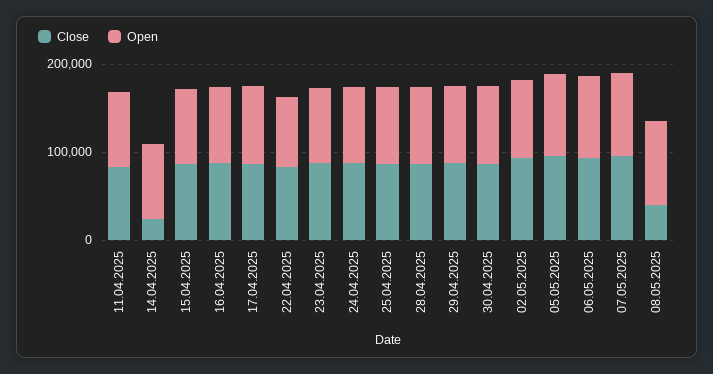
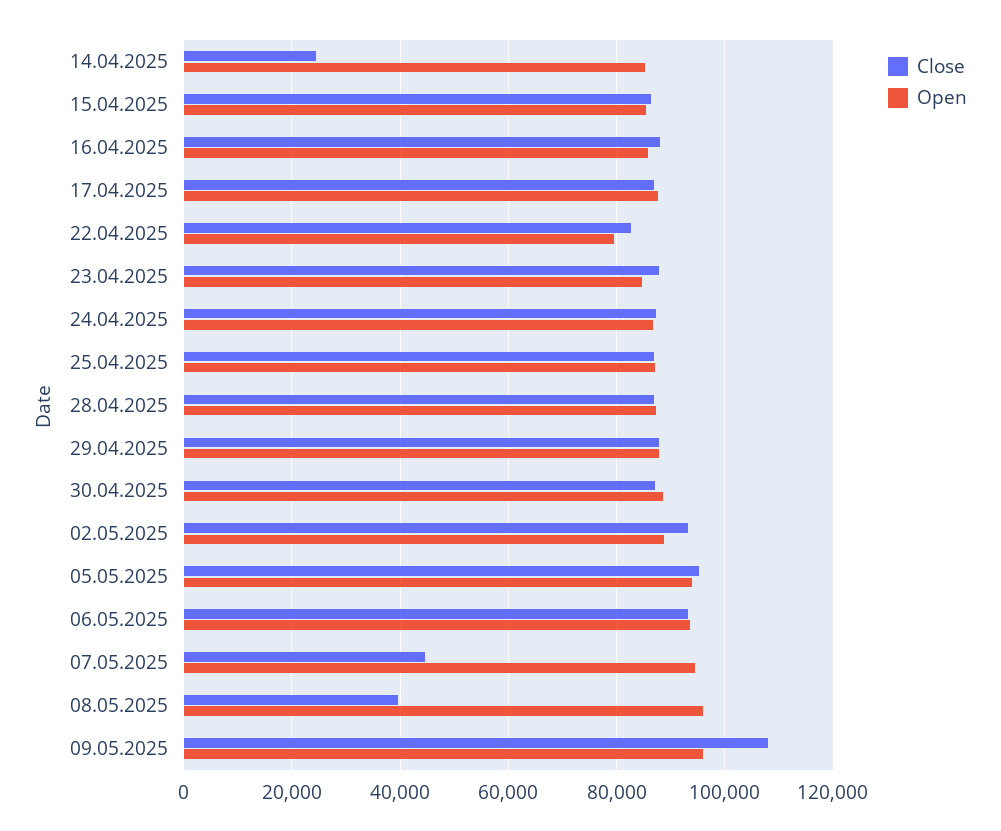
Close, 11.04.2025: 80000 -> none
Open, 11.04.2025: 80000 -> none
Close, 07.05.2025: 100000 -> 44000
Close, 09.05.2025: none -> 108000
Open, 09.05.2025: none -> 96000

